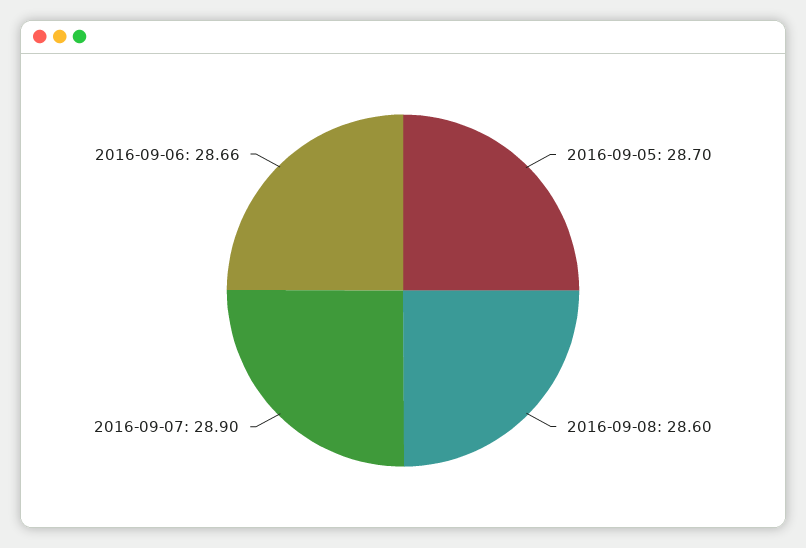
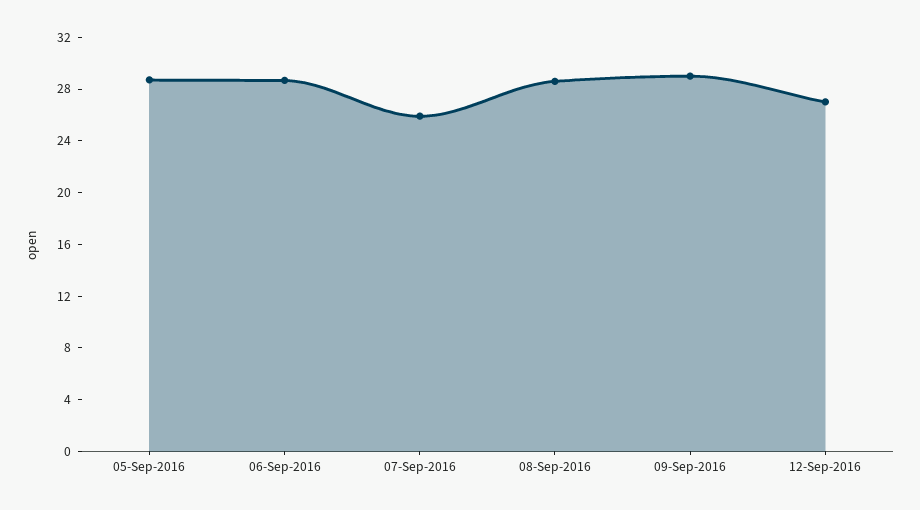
2016-09-07: 28.9 -> 26
09-Sep-2016: none -> 29
12-Sep-2016: none -> 27

